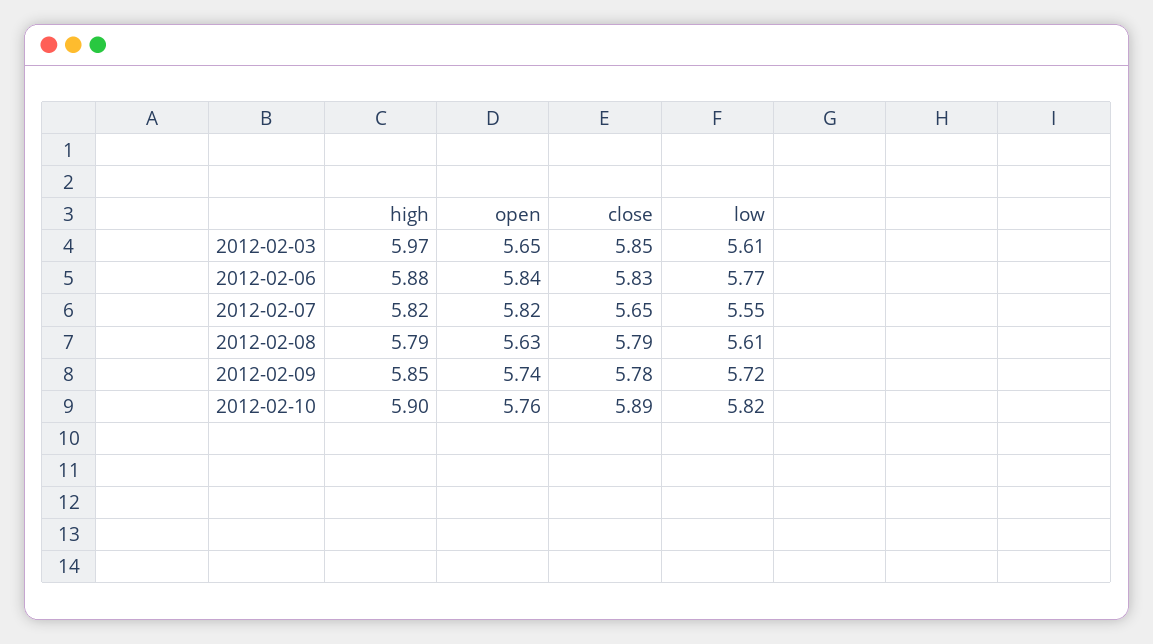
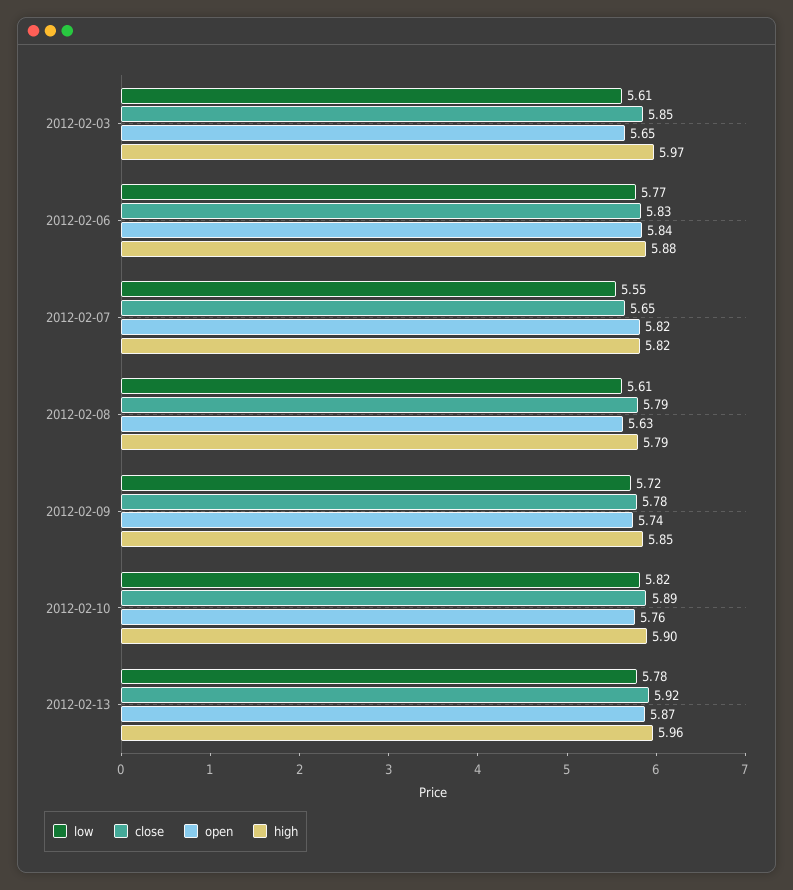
low, 2012-02-13: none -> 5.78
close, 2012-02-13: none -> 5.92
open, 2012-02-13: none -> 5.87
high, 2012-02-13: none -> 5.96

